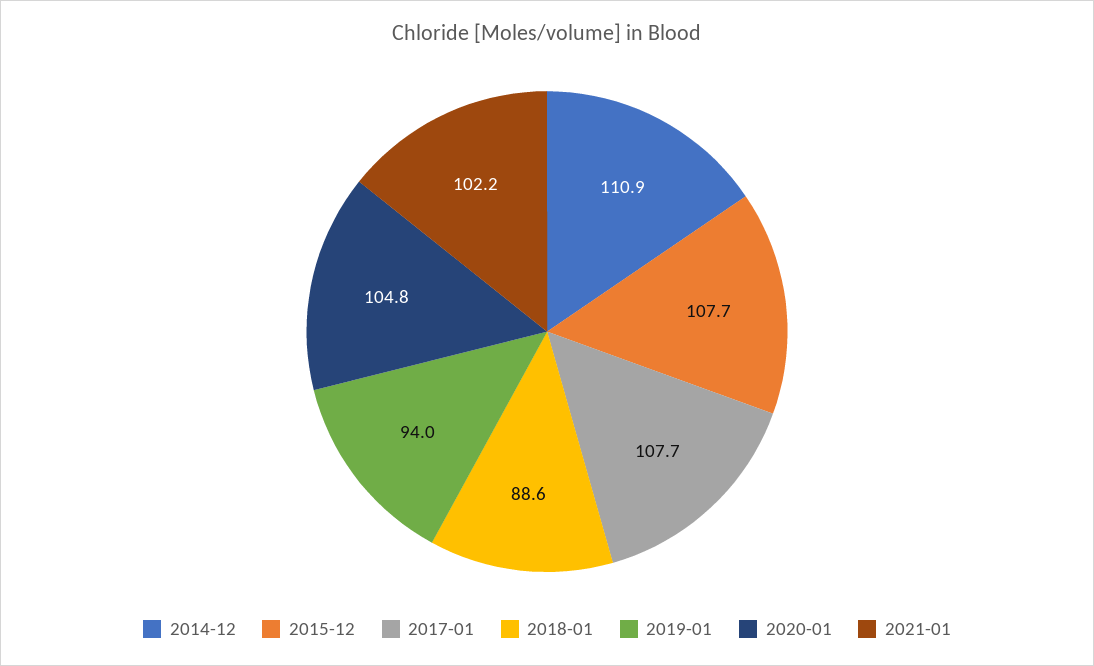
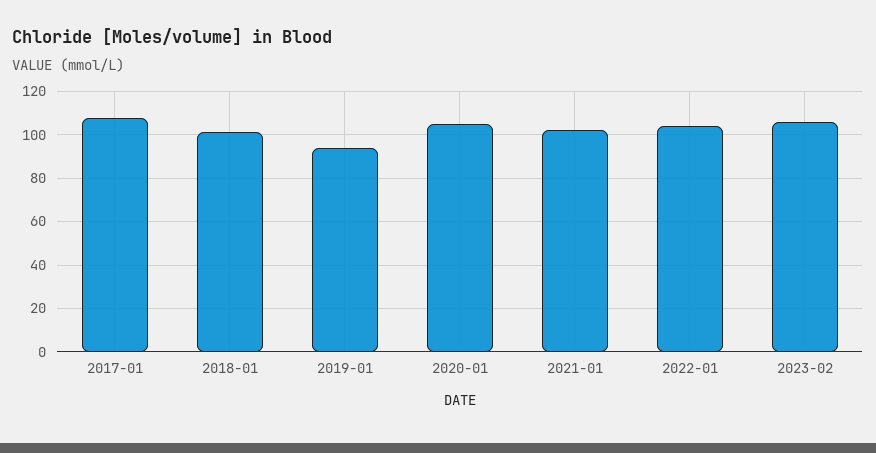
2014-12: 110.9 -> none
2015-12: 107.7 -> none
2018-01: 88.6 -> 100
2022-01: none -> 105
2023-02: none -> 105

